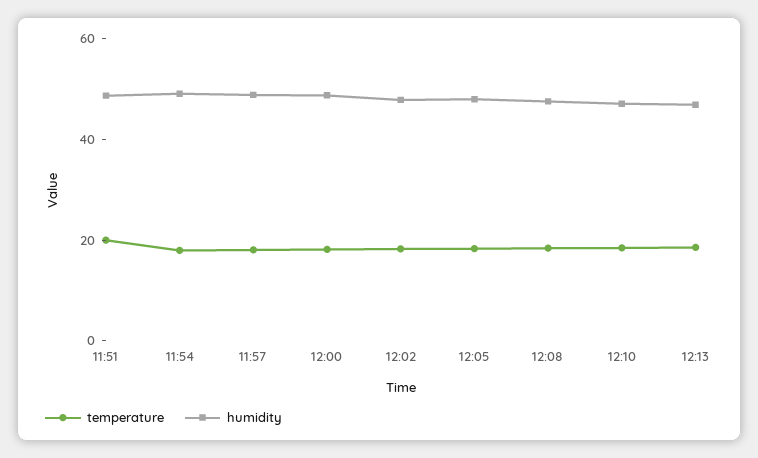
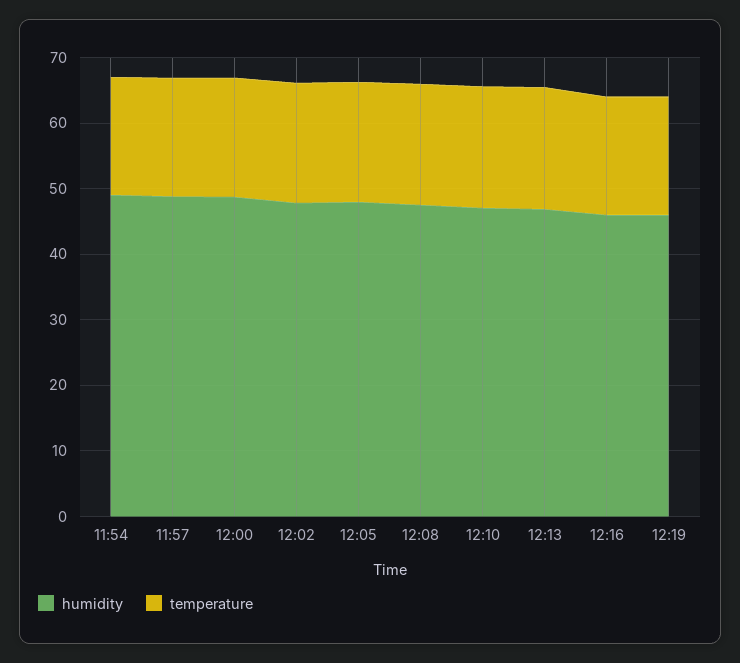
temperature, 11:51: 20 -> none
humidity, 11:51: 50 -> none
humidity, 12:16: none -> 46
temperature, 12:16: none -> 18
humidity, 12:19: none -> 46
temperature, 12:19: none -> 18

